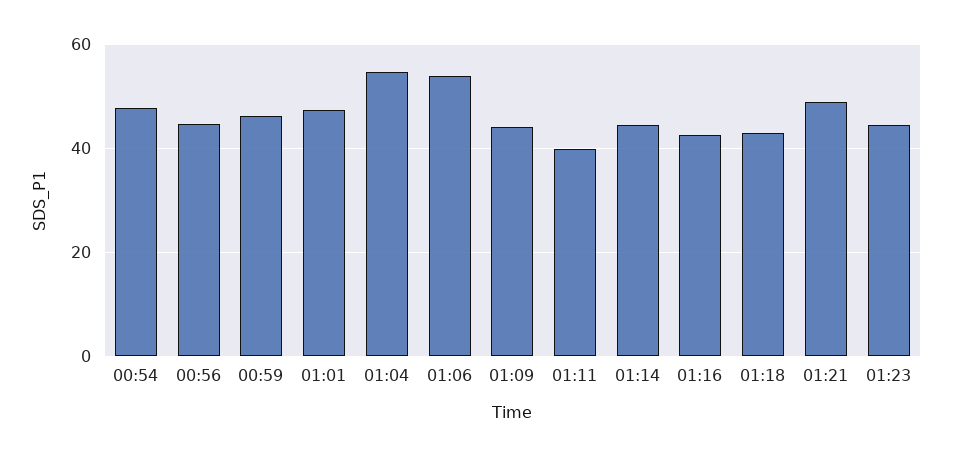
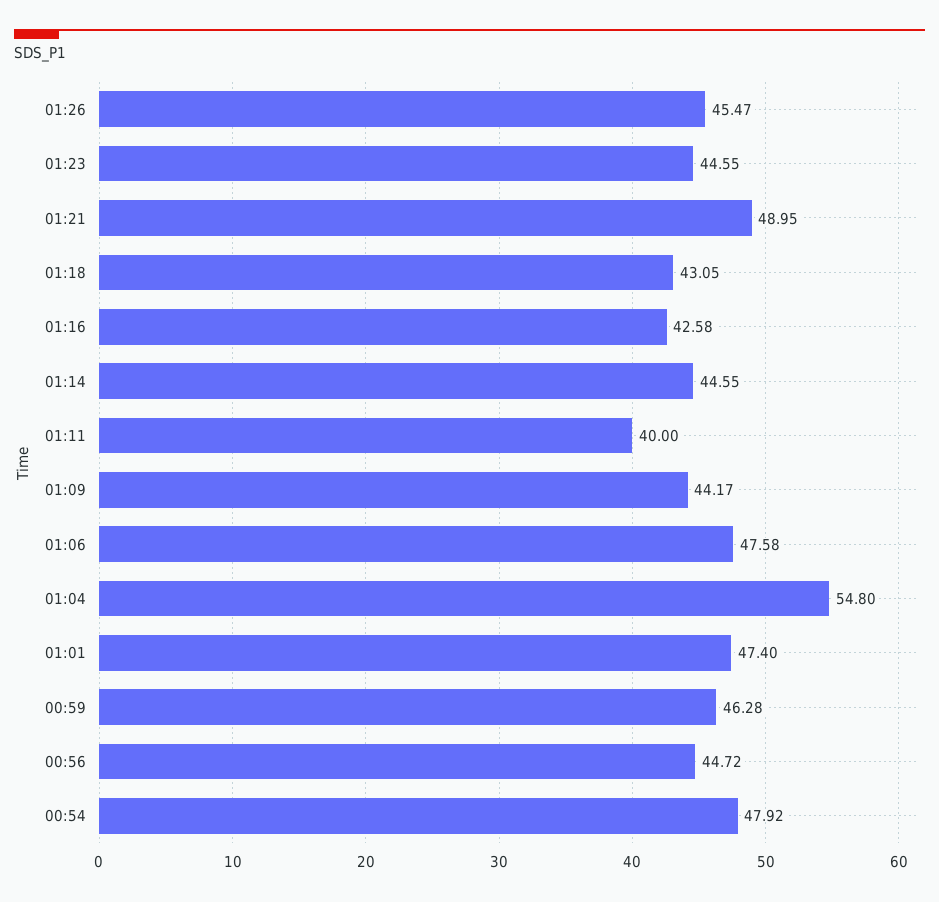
01:06: 54 -> 47.58
01:26: none -> 45.47

